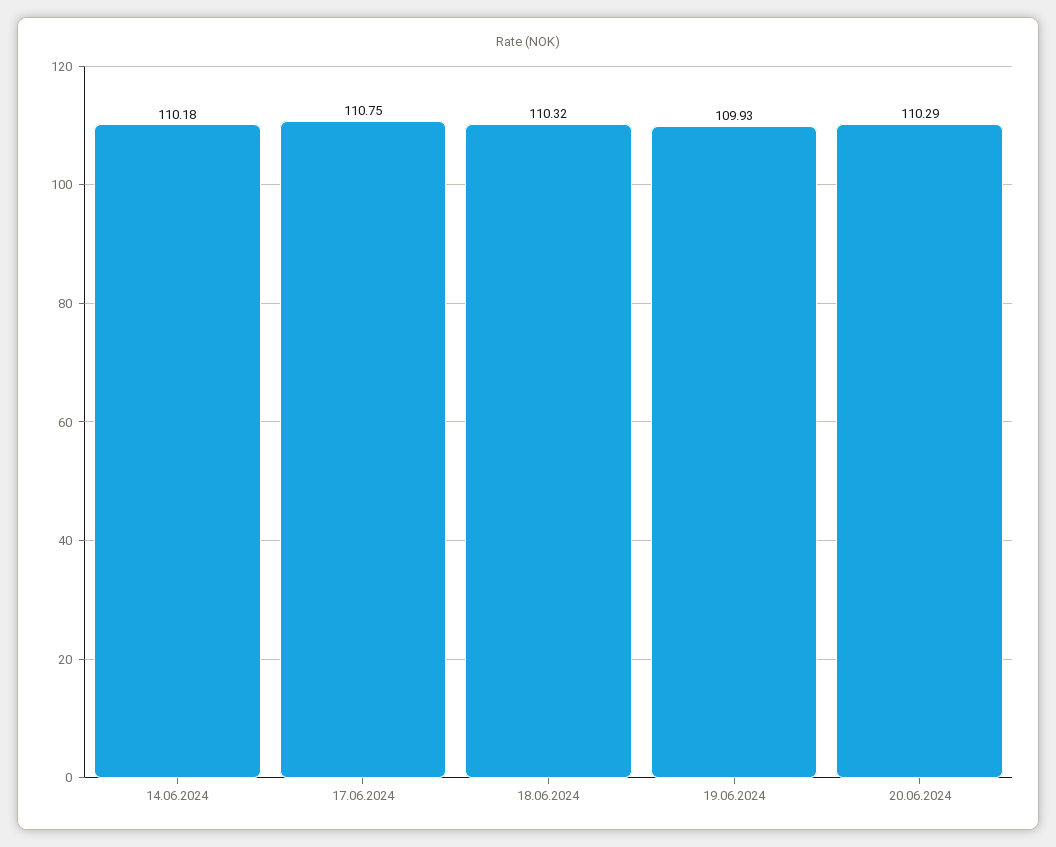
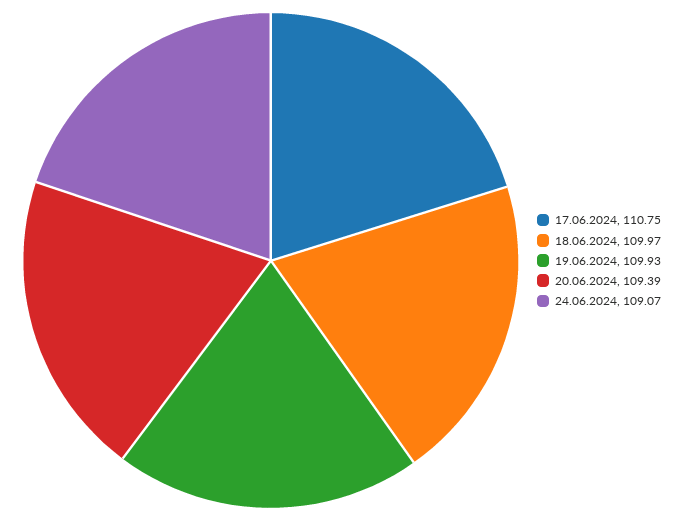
14.06.2024: 110.18 -> none
18.06.2024: 110.32 -> 109.97
20.06.2024: 110.29 -> 109.39
24.06.2024: none -> 109.07

